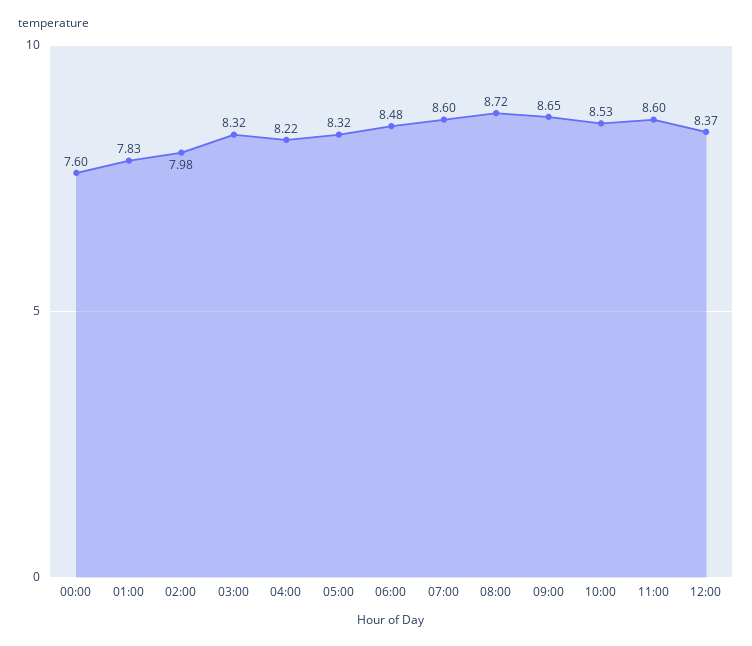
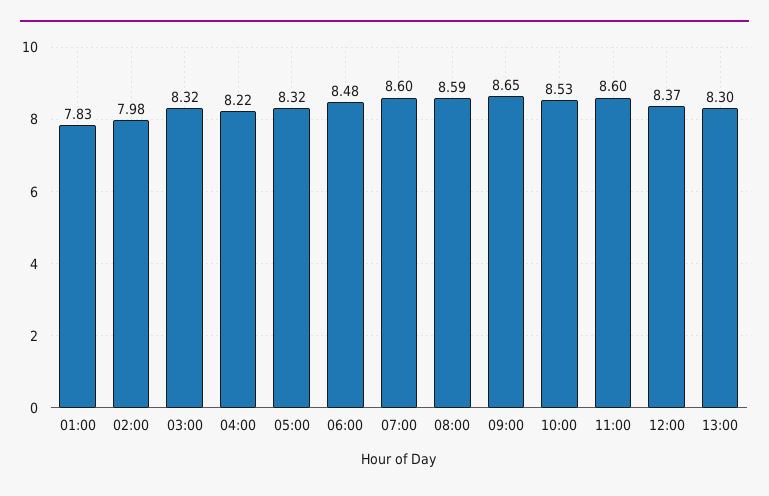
00:00: 7.6 -> none
08:00: 8.72 -> 8.59
13:00: none -> 8.3

